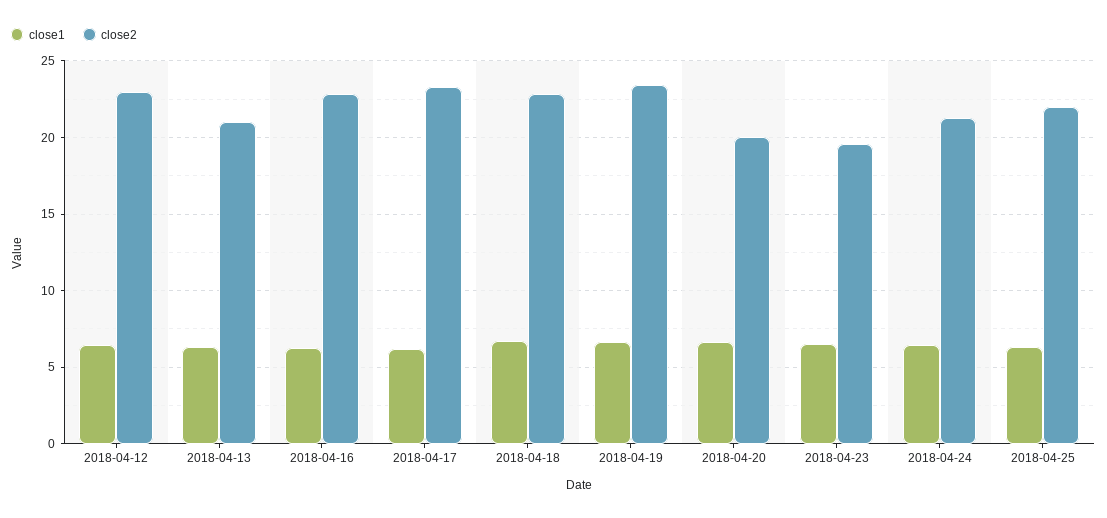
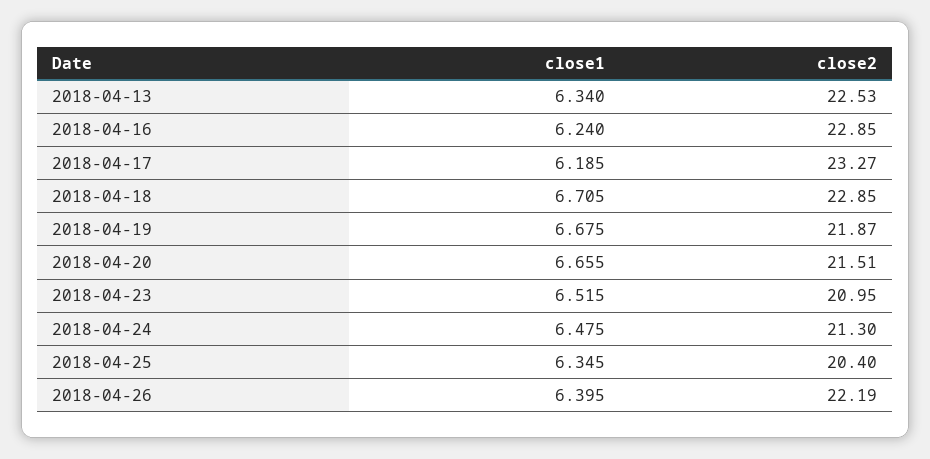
close1, 2018-04-12: 6.5 -> none
close2, 2018-04-12: 23 -> none
close2, 2018-04-13: 21 -> 22.53
close2, 2018-04-19: 23.5 -> 21.87
close2, 2018-04-20: 20 -> 21.51
close2, 2018-04-23: 19.5 -> 20.95
close2, 2018-04-25: 22 -> 20.4
close1, 2018-04-26: none -> 6.395
close2, 2018-04-26: none -> 22.19

